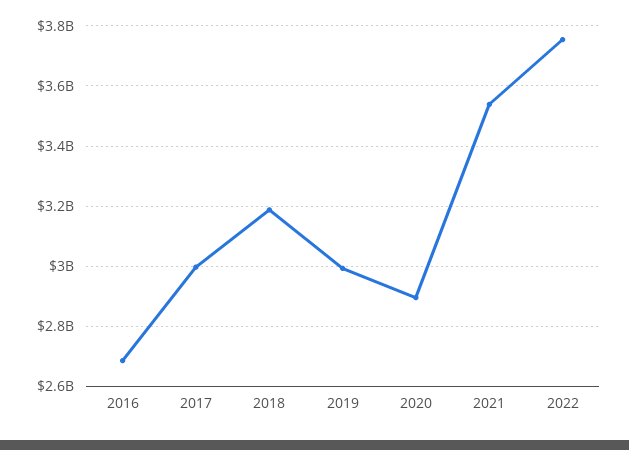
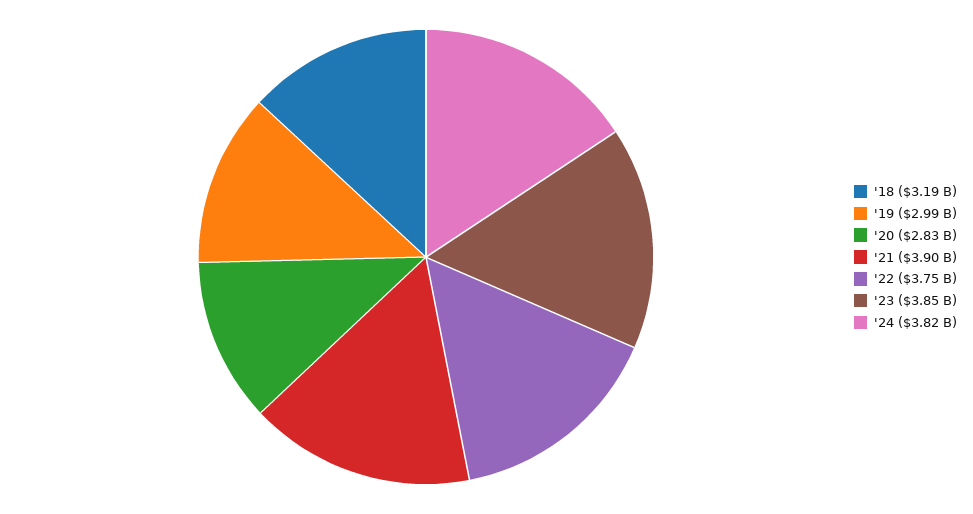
2016: 2680000000 -> none
2017: 3000000000 -> none
2020: 2900000000 -> 2830000000
2021: 3540000000 -> 3900000000
'23: none -> 3850000000
'24: none -> 3820000000

